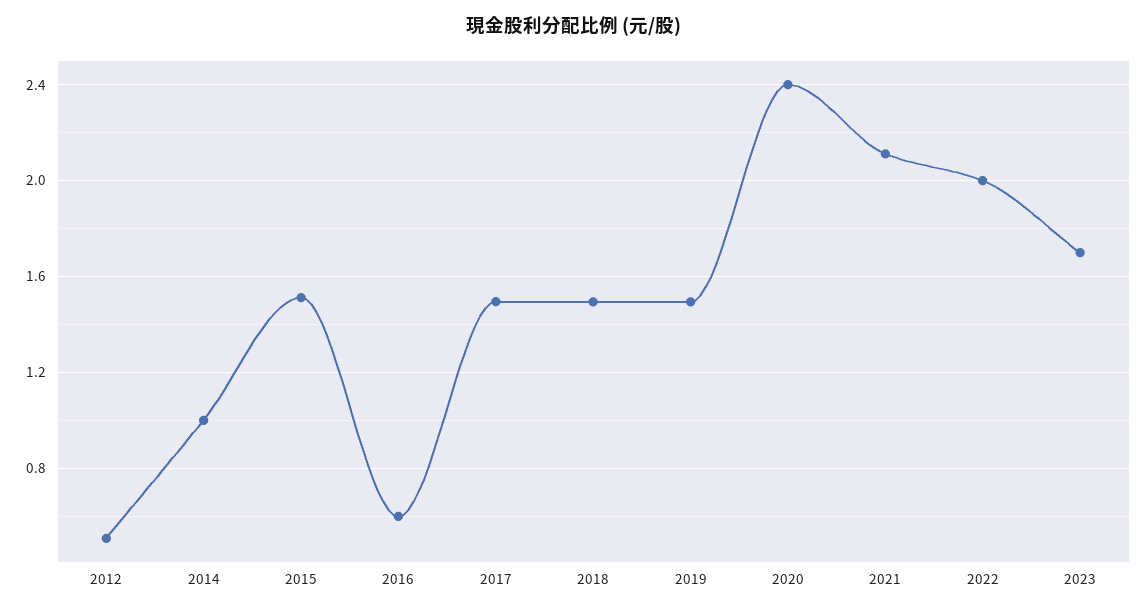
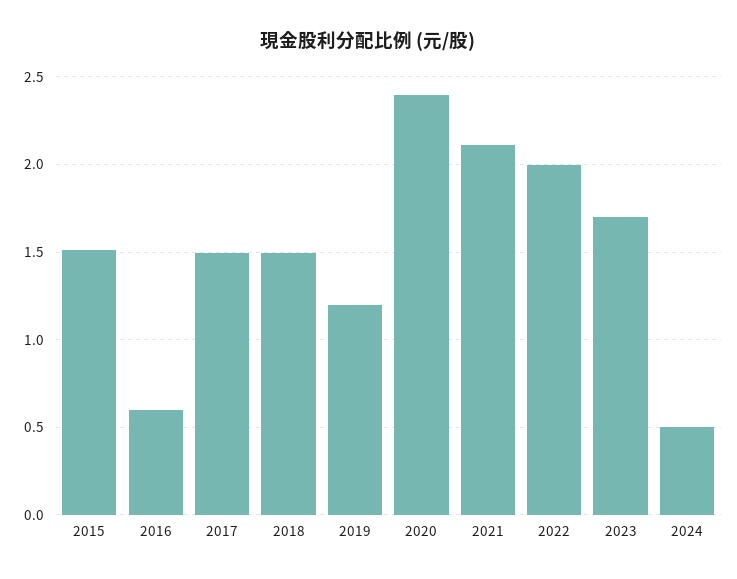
2012: 0.5 -> none
2014: 1 -> none
2019: 1.5 -> 1.2
2024: none -> 0.5

